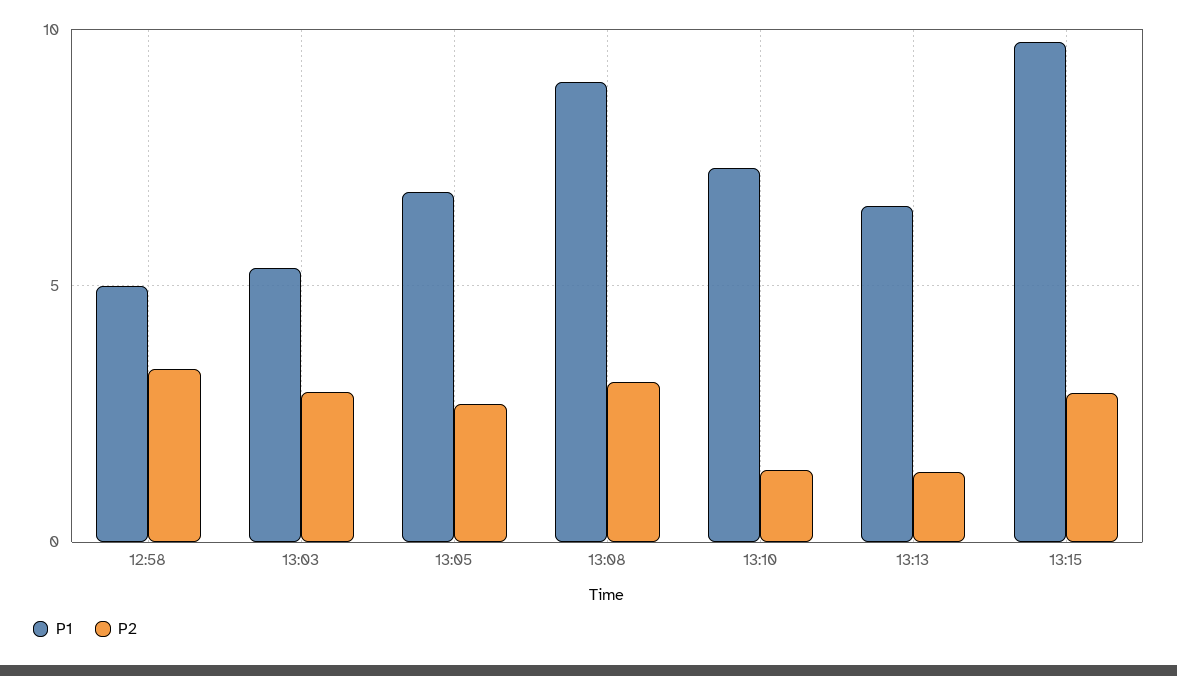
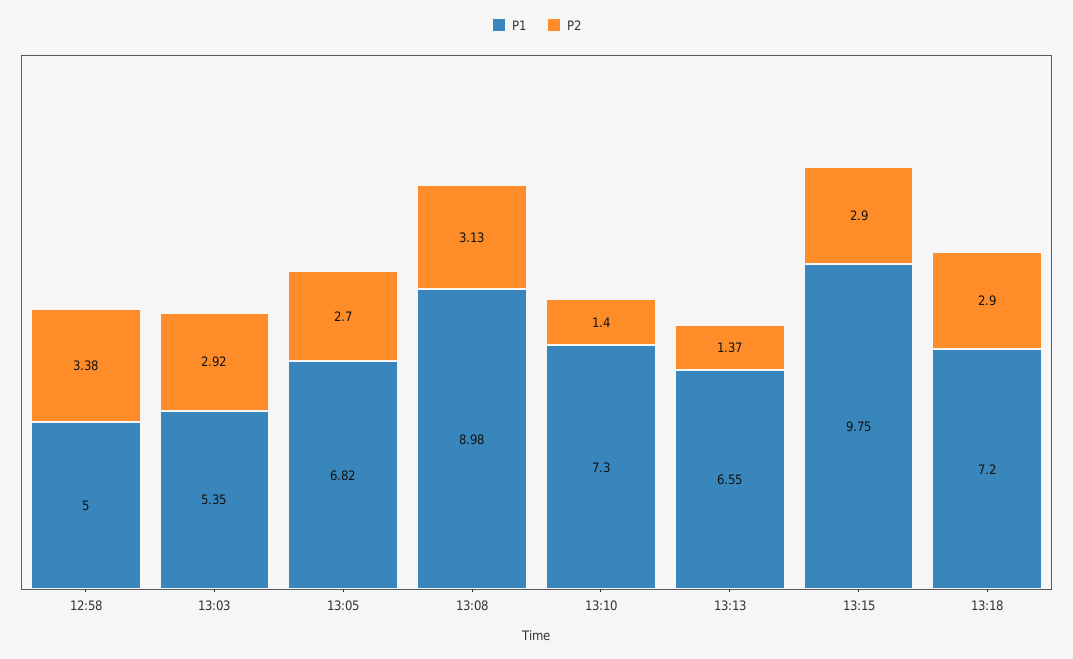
P1, 13:18: none -> 7.2
P2, 13:18: none -> 2.9

